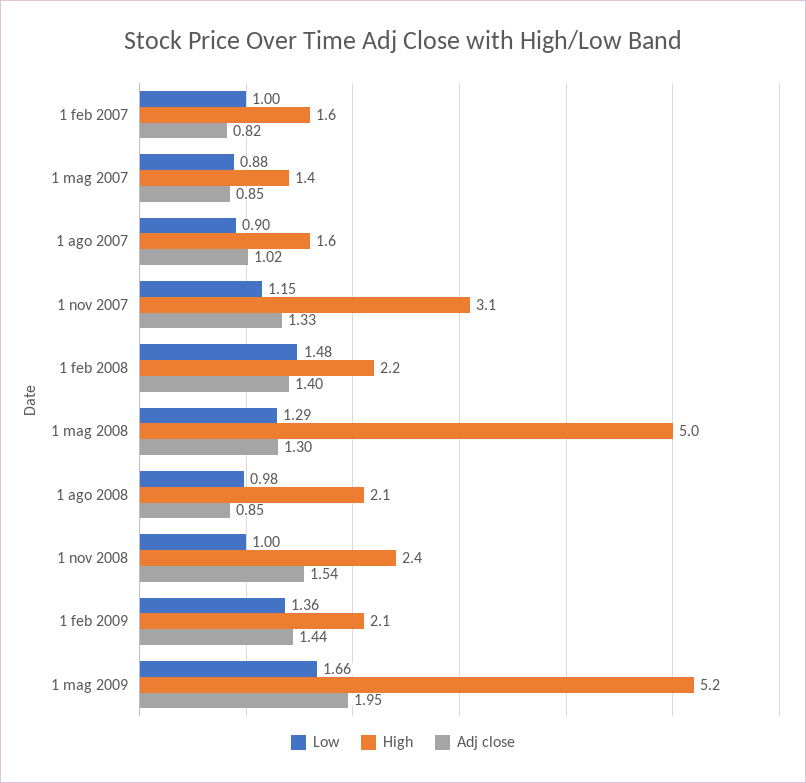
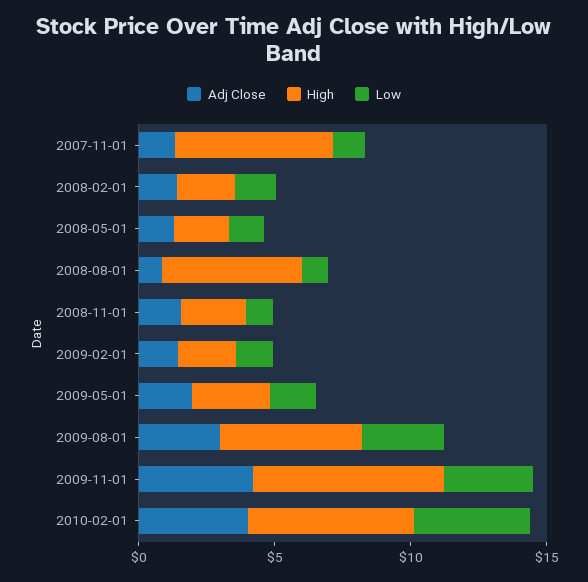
Low, 1 feb 2007: 1 -> none
High, 1 feb 2007: 1.6 -> none
Adj close, 1 feb 2007: 0.82 -> none
Low, 1 mag 2007: 0.88 -> none
High, 1 mag 2007: 1.4 -> none
Adj close, 1 mag 2007: 0.85 -> none
Low, 1 ago 2007: 0.9 -> none
High, 1 ago 2007: 1.6 -> none
Adj close, 1 ago 2007: 1.02 -> none
High, 1 nov 2007: 3.1 -> 6
High, 1 mag 2008: 5 -> 2
High, 1 ago 2008: 2.1 -> 5
High, 1 mag 2009: 5.2 -> 3
Adj close, 2009-08-01: none -> 3
High, 2009-08-01: none -> 5
Low, 2009-08-01: none -> 3
Adj close, 2009-11-01: none -> 4
High, 2009-11-01: none -> 7
Low, 2009-11-01: none -> 3
Adj close, 2010-02-01: none -> 4
High, 2010-02-01: none -> 6
Low, 2010-02-01: none -> 4

